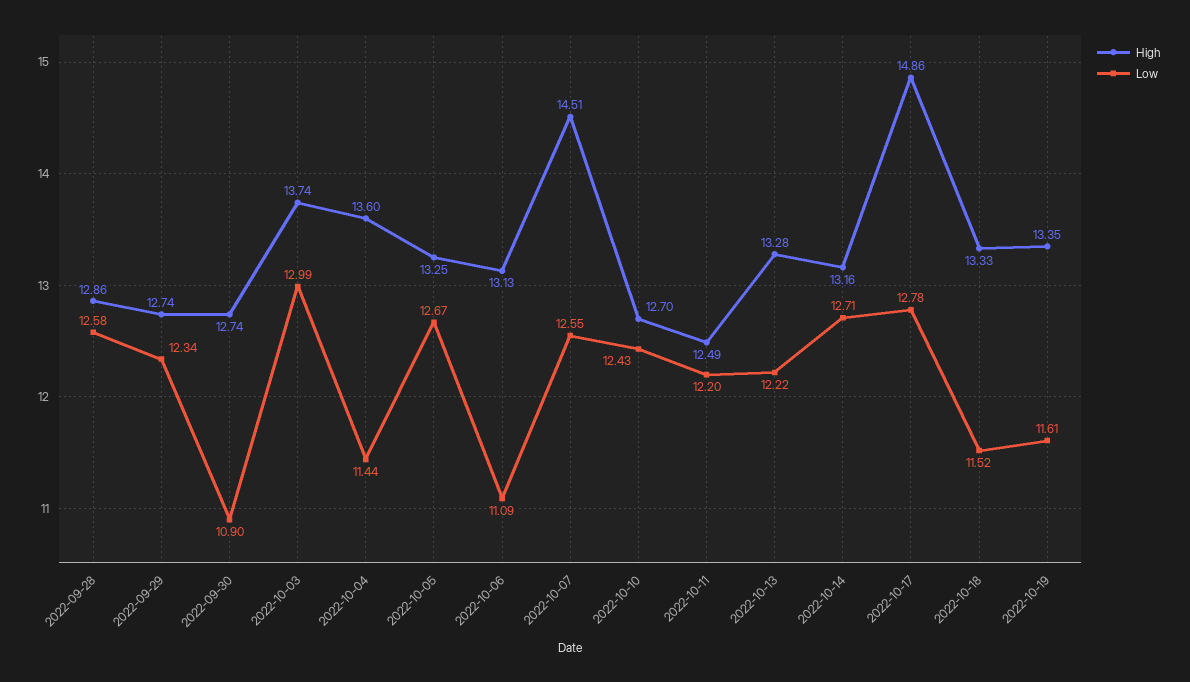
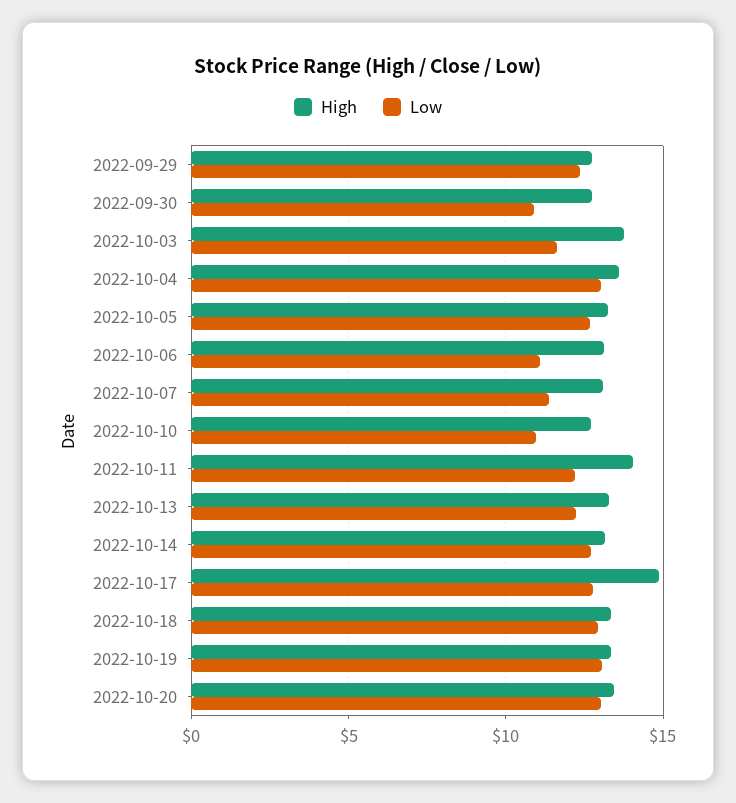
High, 2022-09-28: 12.86 -> none
Low, 2022-09-28: 12.58 -> none
Low, 2022-10-03: 12.99 -> 11.5
Low, 2022-10-04: 11.44 -> 13
High, 2022-10-07: 14.51 -> 13
Low, 2022-10-07: 12.55 -> 11.5
Low, 2022-10-10: 12.43 -> 11
High, 2022-10-11: 12.49 -> 14
Low, 2022-10-18: 11.52 -> 13
Low, 2022-10-19: 11.61 -> 13
High, 2022-10-20: none -> 13.5
Low, 2022-10-20: none -> 13

